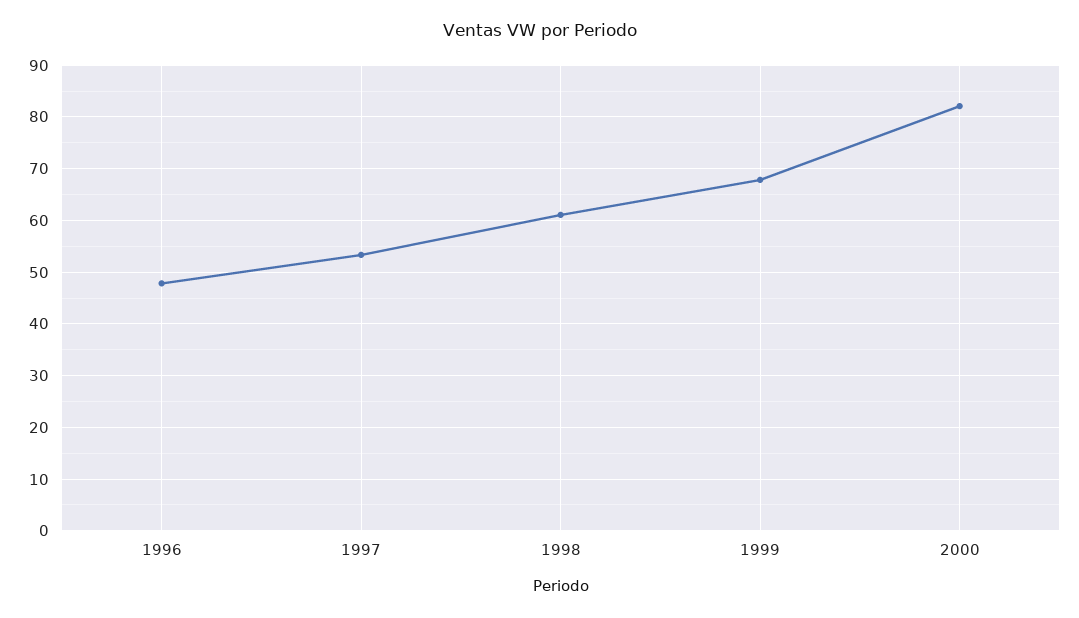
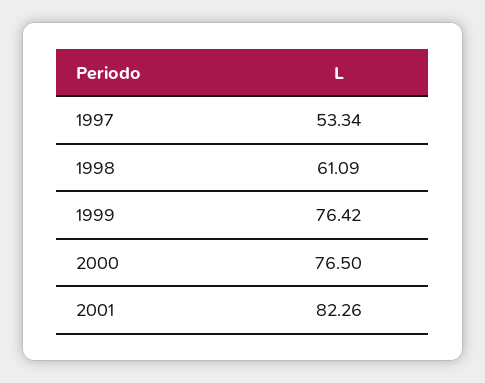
1996: 48 -> none
1999: 68 -> 76.42
2000: 82 -> 76.5
2001: none -> 82.26

